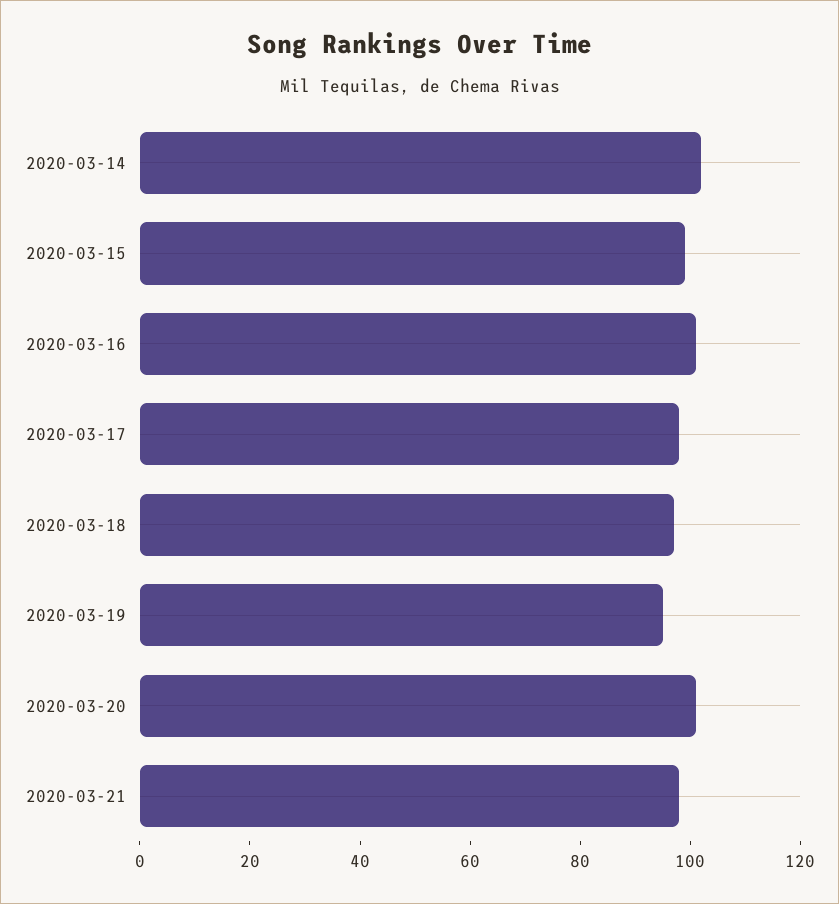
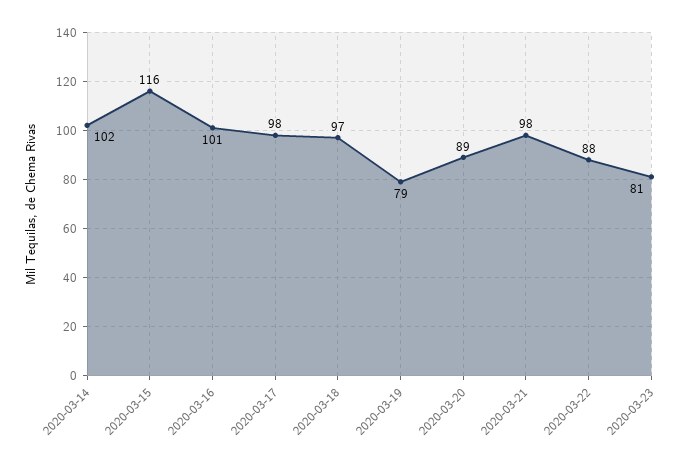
2020-03-15: 100 -> 116
2020-03-19: 95 -> 79
2020-03-20: 100 -> 89
2020-03-22: none -> 88
2020-03-23: none -> 81

